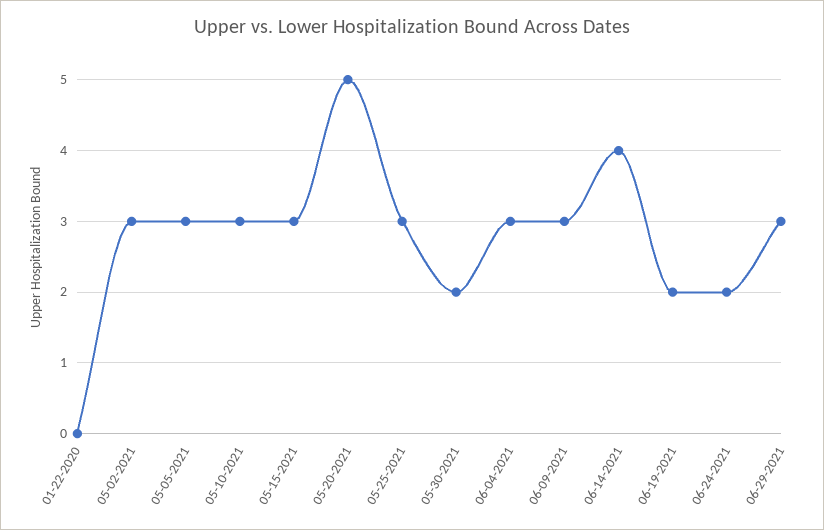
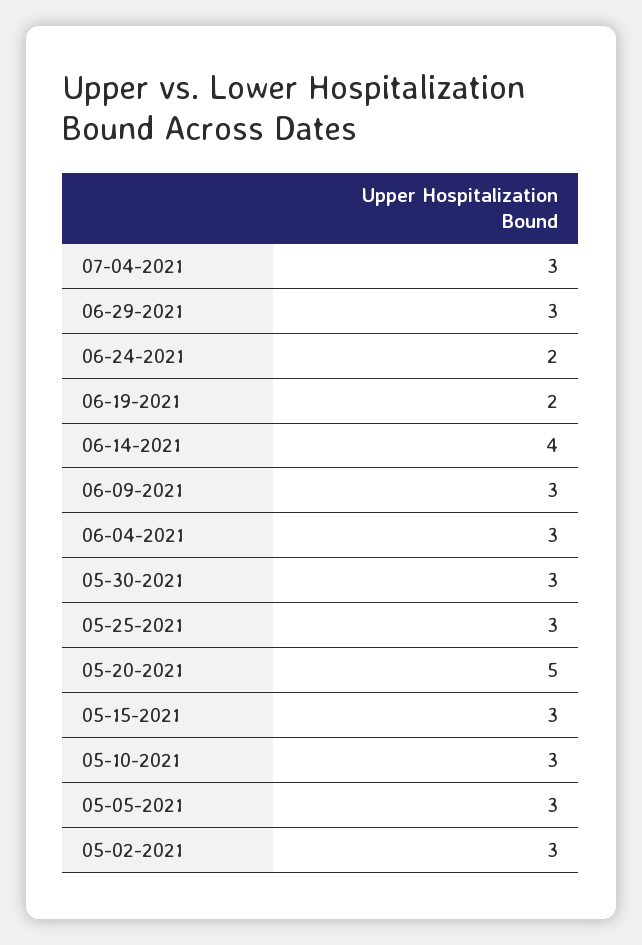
01-22-2020: 0 -> none
05-30-2021: 2 -> 3
07-04-2021: none -> 3

